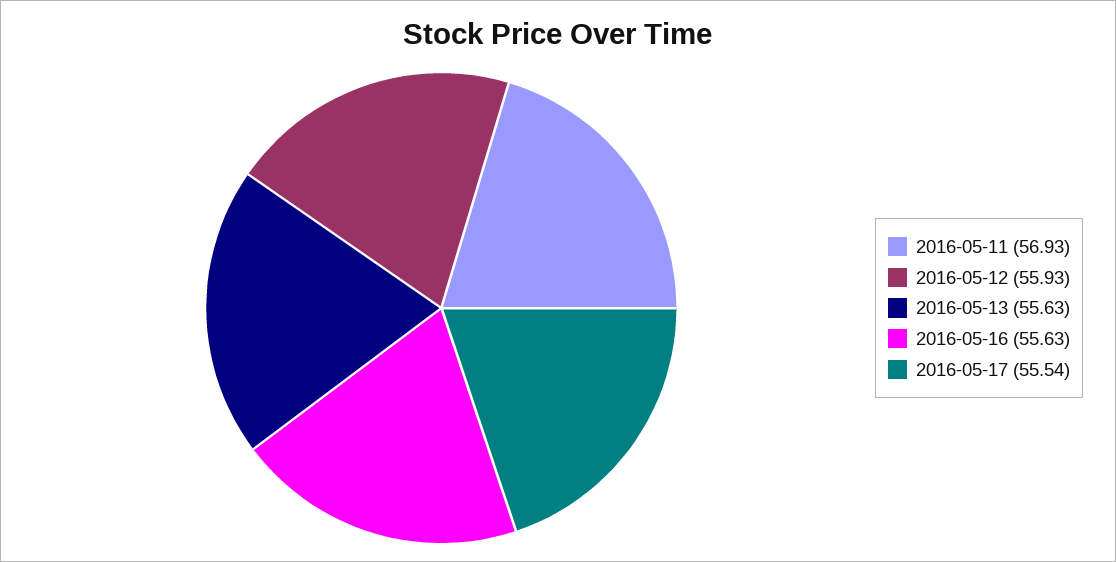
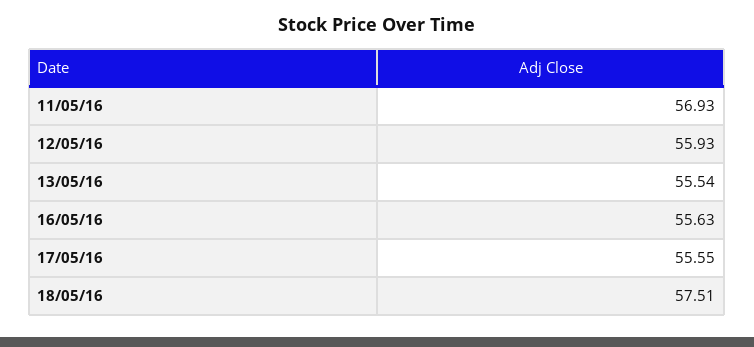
2016-05-13: 55.63 -> 55.54
2016-05-17: 55.54 -> 55.55
18/05/16: none -> 57.51

